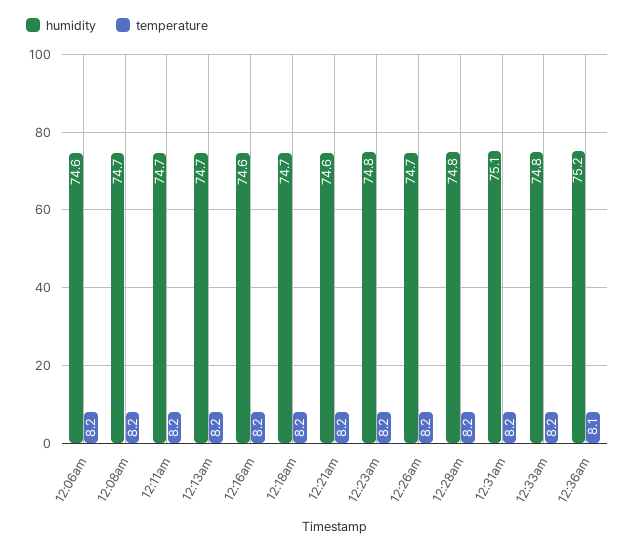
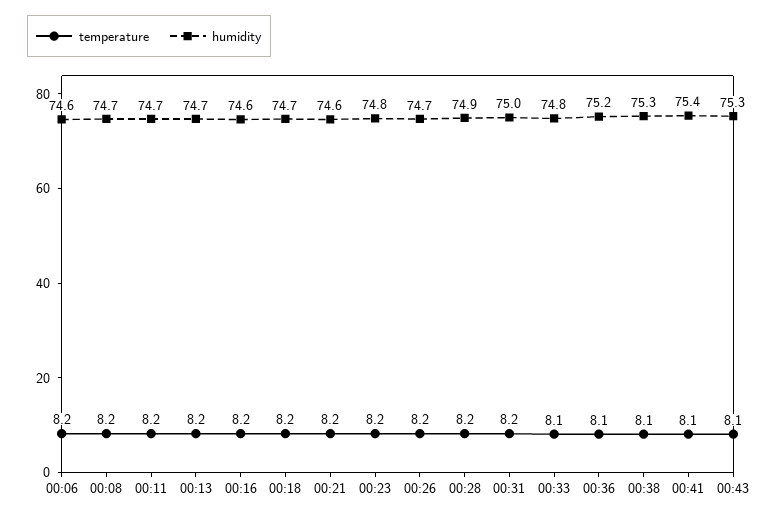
humidity, 12:28am: 74.8 -> 74.9
humidity, 12:31am: 75.1 -> 75
temperature, 12:33am: 8.2 -> 8.1
temperature, 00:38: none -> 8.1
humidity, 00:38: none -> 75.3
temperature, 00:41: none -> 8.1
humidity, 00:41: none -> 75.4
temperature, 00:43: none -> 8.1
humidity, 00:43: none -> 75.3

